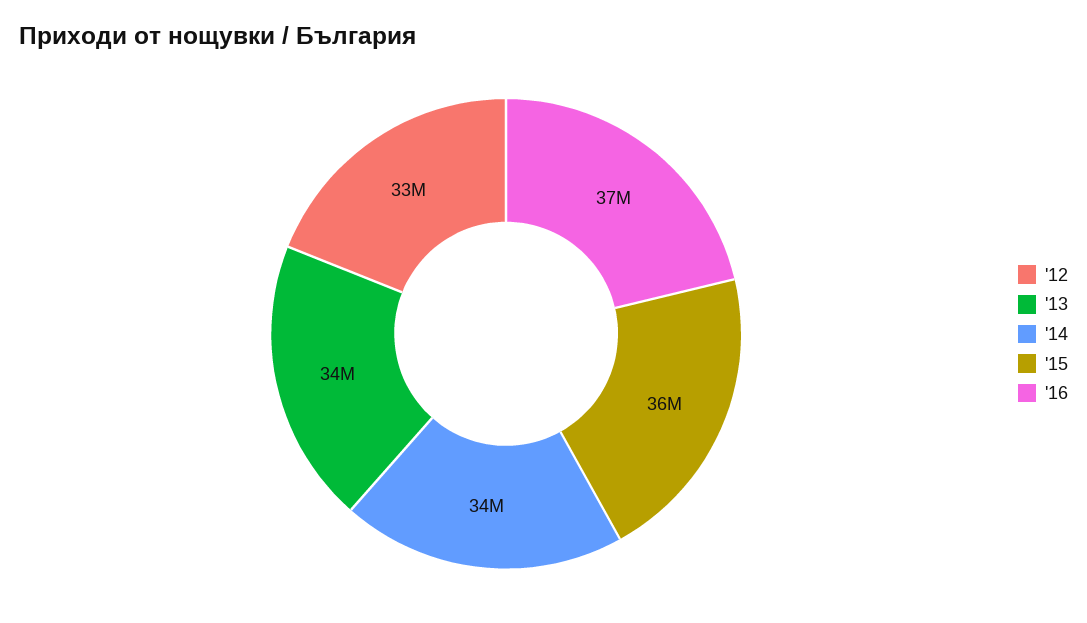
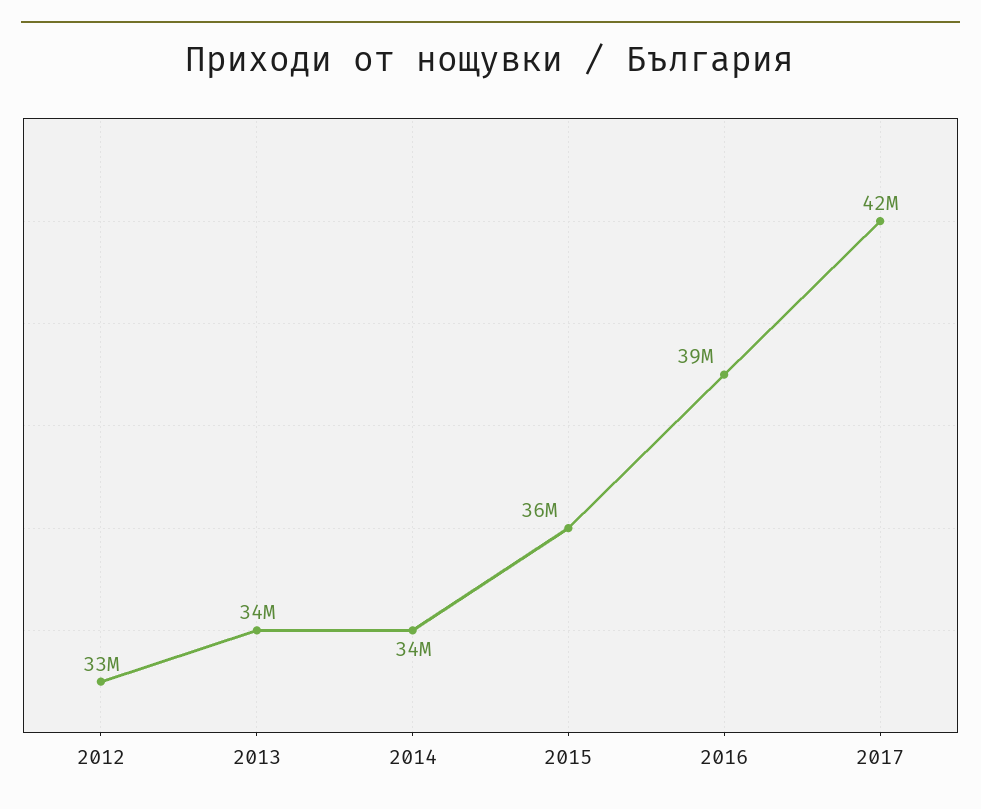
'16: 37000000 -> 39000000
2017: none -> 42000000

